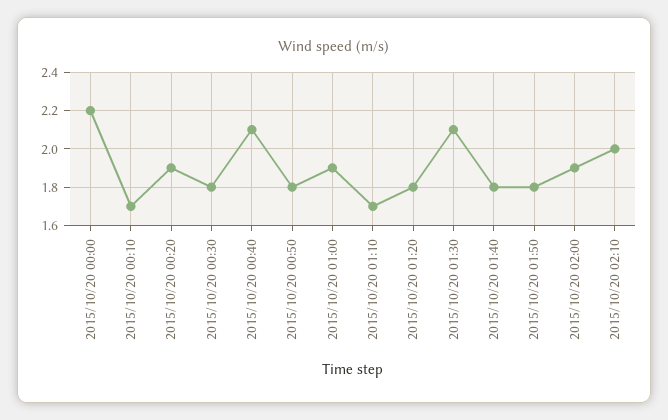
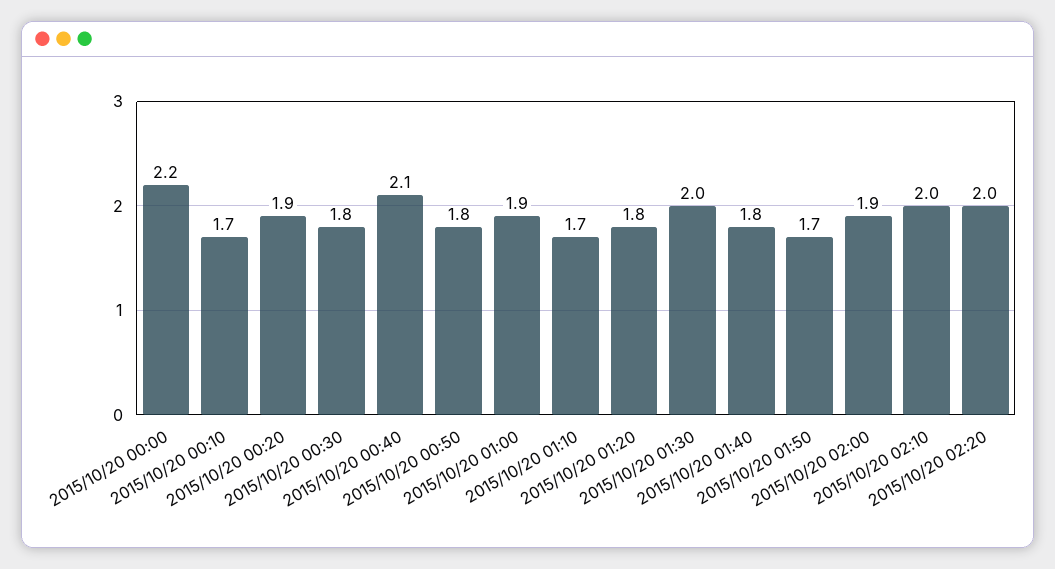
2015/10/20 01:30: 2.1 -> 2
2015/10/20 01:50: 1.8 -> 1.7
2015/10/20 02:20: none -> 2

